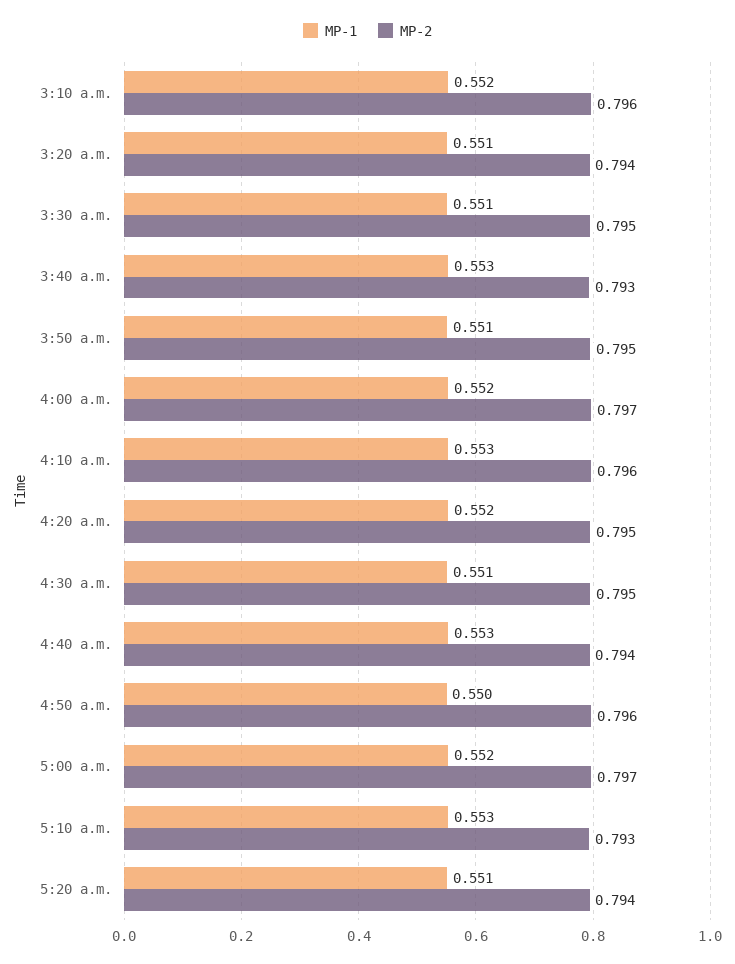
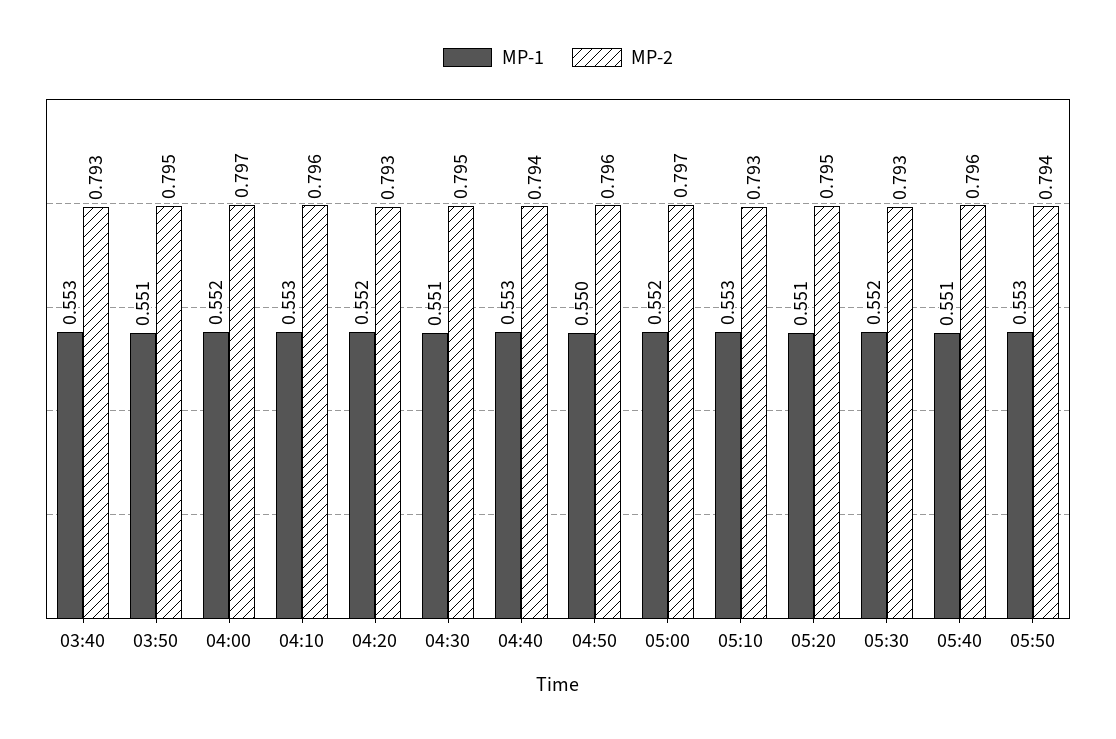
MP-1, 3:10 a.m.: 0.552 -> none
MP-2, 3:10 a.m.: 0.796 -> none
MP-1, 3:20 a.m.: 0.551 -> none
MP-2, 3:20 a.m.: 0.794 -> none
MP-1, 3:30 a.m.: 0.551 -> none
MP-2, 3:30 a.m.: 0.795 -> none
MP-2, 4:20 a.m.: 0.795 -> 0.793
MP-2, 5:20 a.m.: 0.794 -> 0.795
MP-1, 05:30: none -> 0.552
MP-2, 05:30: none -> 0.793
MP-1, 05:40: none -> 0.551
MP-2, 05:40: none -> 0.796
MP-1, 05:50: none -> 0.553
MP-2, 05:50: none -> 0.794

